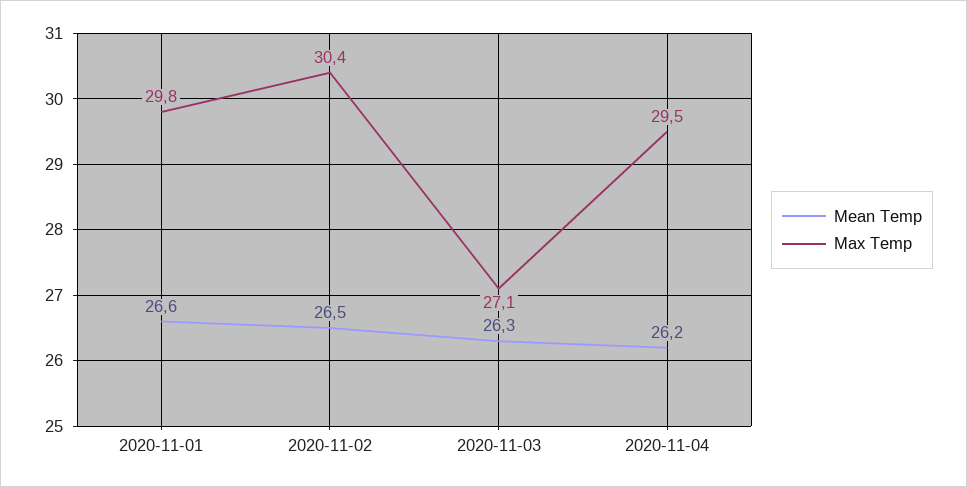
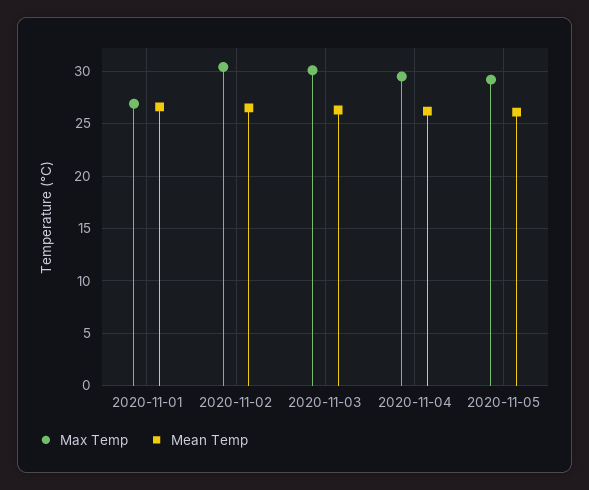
Max Temp, 2020-11-01: 29.8 -> 27
Max Temp, 2020-11-03: 27.1 -> 30
Max Temp, 2020-11-05: none -> 29
Mean Temp, 2020-11-05: none -> 26

